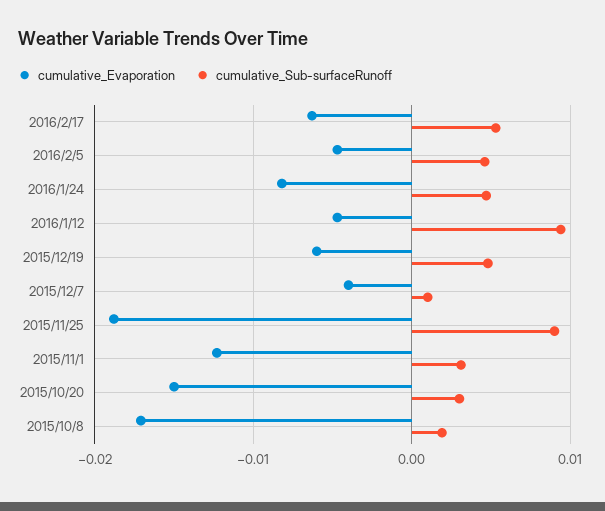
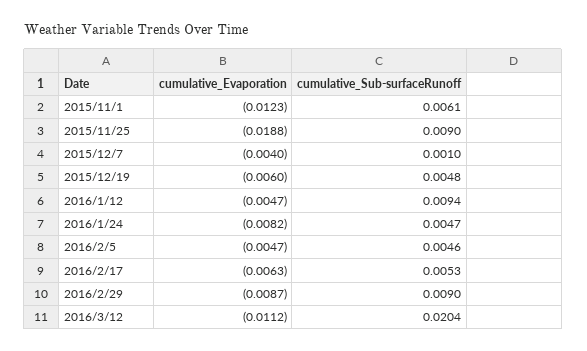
cumulative_Sub-surfaceRunoff, 2015/11/1: 0.003 -> 0.0061
cumulative_Evaporation, 2015/10/20: -0.015 -> none
cumulative_Sub-surfaceRunoff, 2015/10/20: 0.003 -> none
cumulative_Evaporation, 2015/10/8: -0.017 -> none
cumulative_Sub-surfaceRunoff, 2015/10/8: 0.002 -> none
cumulative_Evaporation, 2016/2/29: none -> -0.0087
cumulative_Sub-surfaceRunoff, 2016/2/29: none -> 0.009
cumulative_Evaporation, 2016/3/12: none -> -0.0112
cumulative_Sub-surfaceRunoff, 2016/3/12: none -> 0.0204

